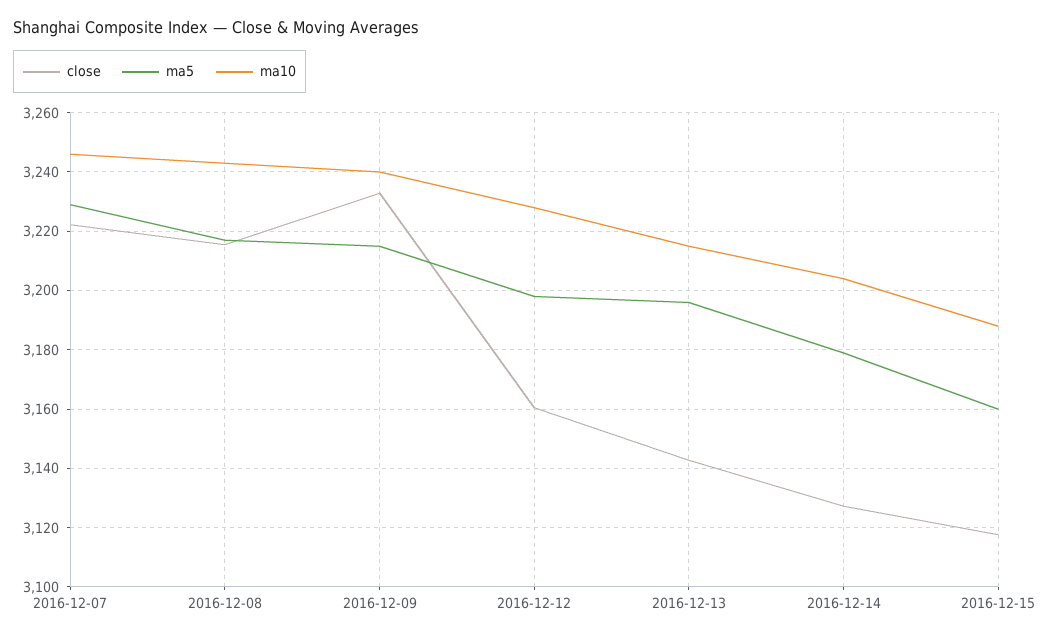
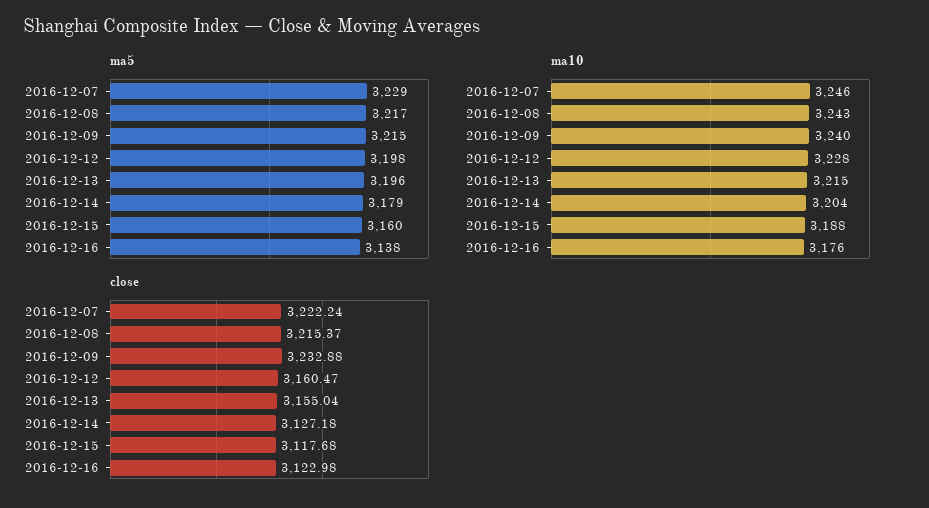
close, 2016-12-13: 3142.5 -> 3155.04
ma5, 2016-12-16: none -> 3138
ma10, 2016-12-16: none -> 3176
close, 2016-12-16: none -> 3122.98

